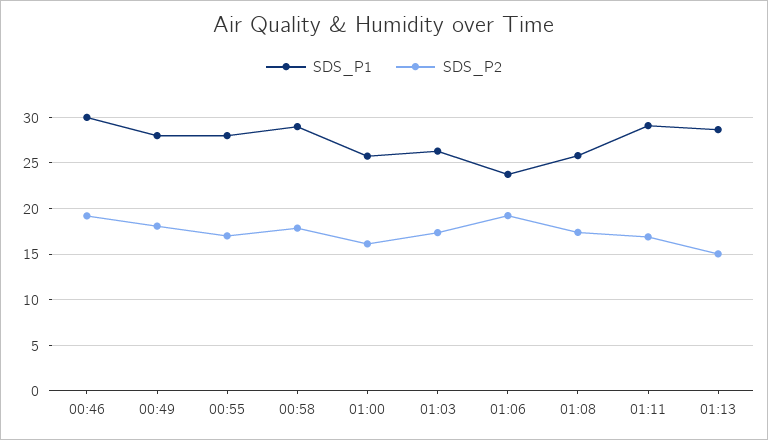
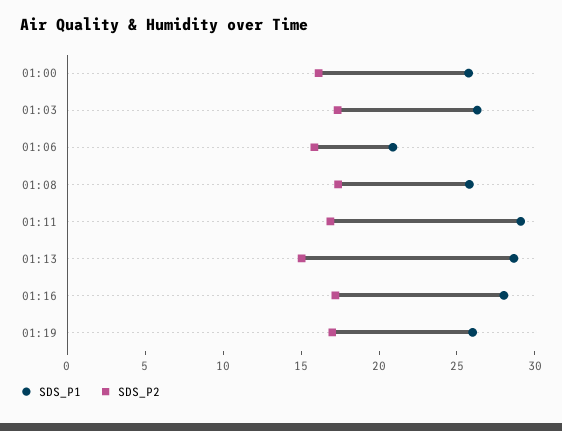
SDS_P1, 00:46: 30 -> none
SDS_P2, 00:46: 19 -> none
SDS_P1, 00:49: 28 -> none
SDS_P2, 00:49: 18 -> none
SDS_P1, 00:55: 28 -> none
SDS_P2, 00:55: 17 -> none
SDS_P1, 00:58: 29 -> none
SDS_P2, 00:58: 18 -> none
SDS_P1, 01:06: 24 -> 21
SDS_P2, 01:06: 19 -> 16
SDS_P1, 01:16: none -> 28
SDS_P2, 01:16: none -> 17
SDS_P1, 01:19: none -> 26
SDS_P2, 01:19: none -> 17

